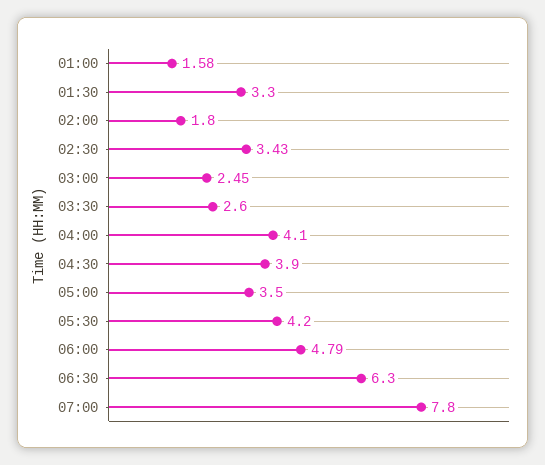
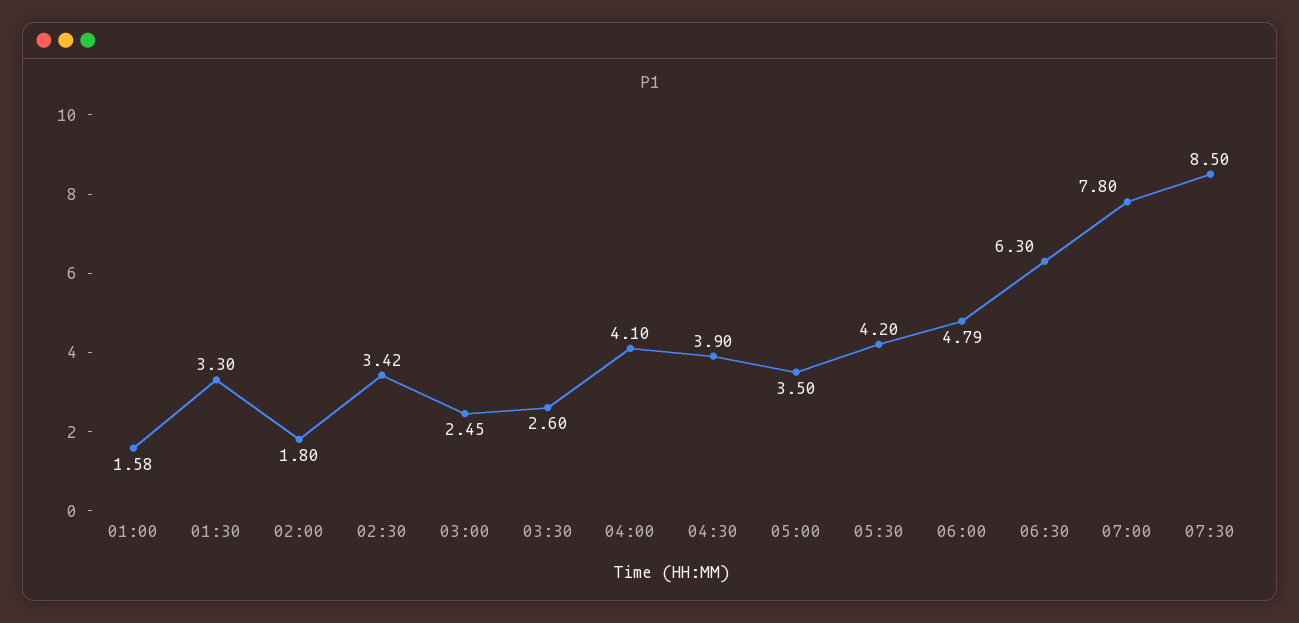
02:30: 3.43 -> 3.42
07:30: none -> 8.5

